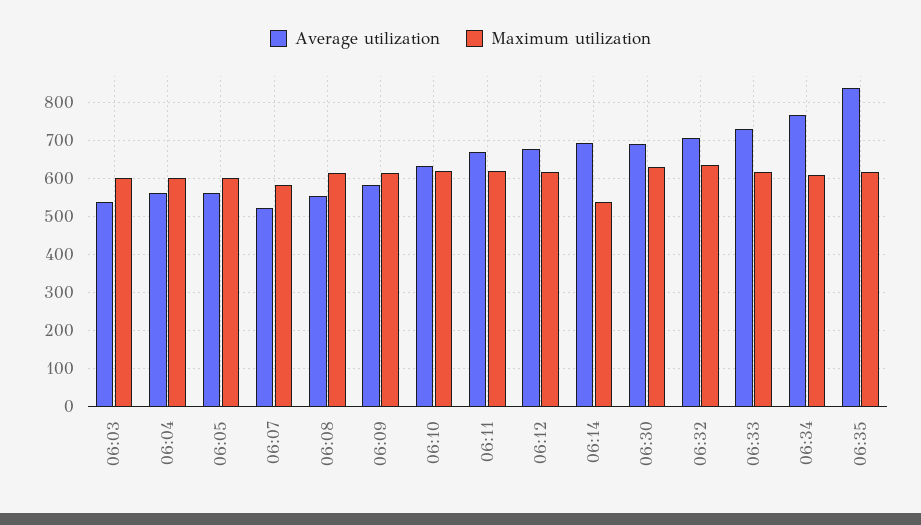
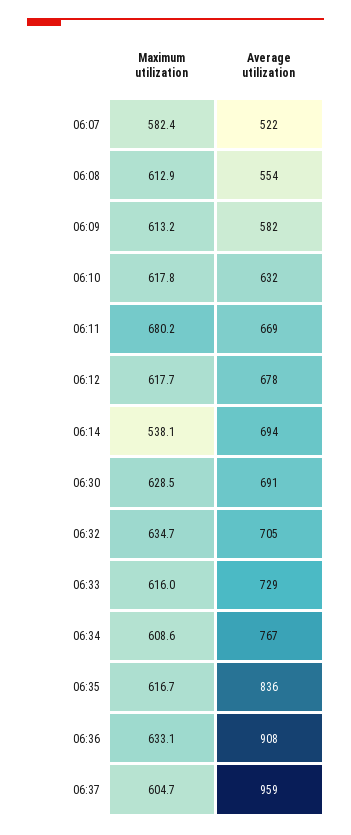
Average utilization, 06:03: 540 -> none
Maximum utilization, 06:03: 600 -> none
Average utilization, 06:04: 560 -> none
Maximum utilization, 06:04: 600 -> none
Average utilization, 06:05: 560 -> none
Maximum utilization, 06:05: 600 -> none
Maximum utilization, 06:11: 620 -> 680.2
Maximum utilization, 06:36: none -> 633.1
Average utilization, 06:36: none -> 908
Maximum utilization, 06:37: none -> 604.7
Average utilization, 06:37: none -> 959

